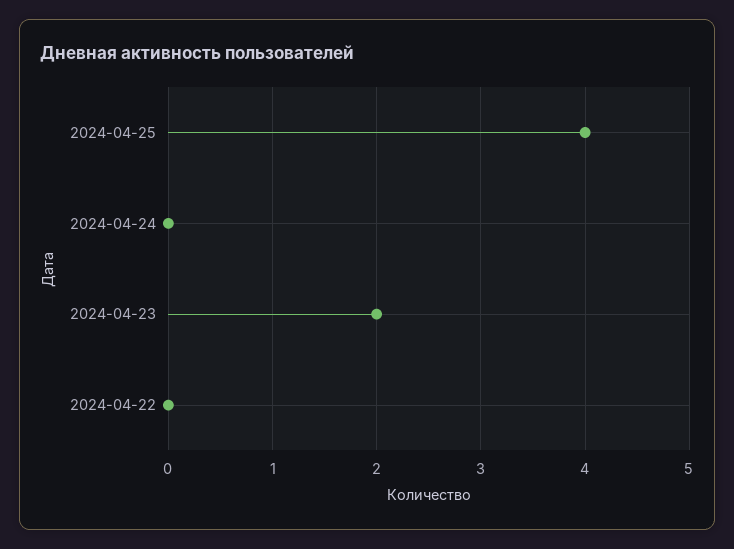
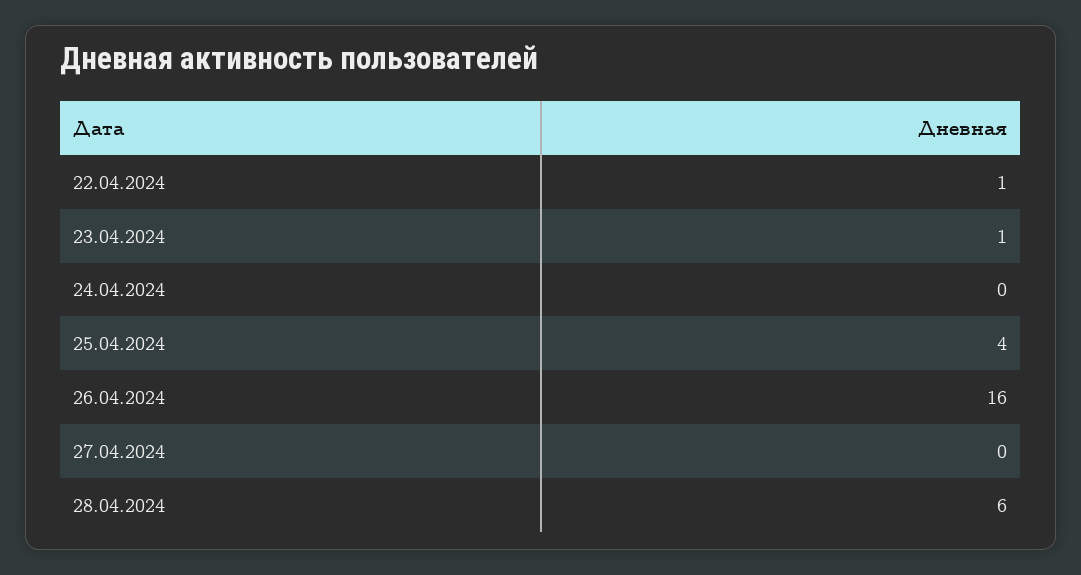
2024-04-23: 2 -> 1
2024-04-22: 0 -> 1
26.04.2024: none -> 16
27.04.2024: none -> 0
28.04.2024: none -> 6

